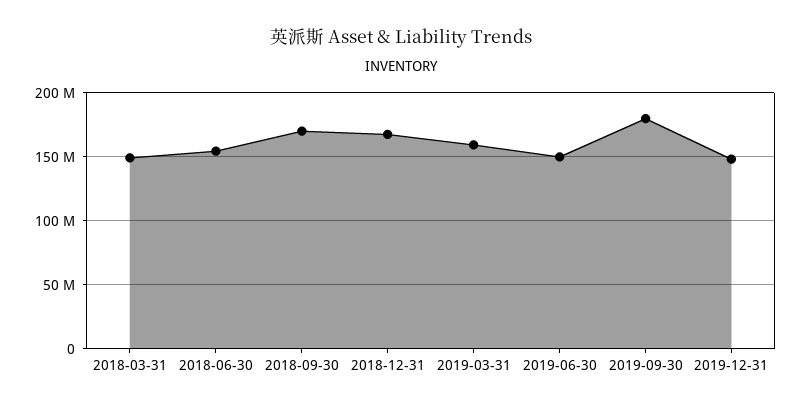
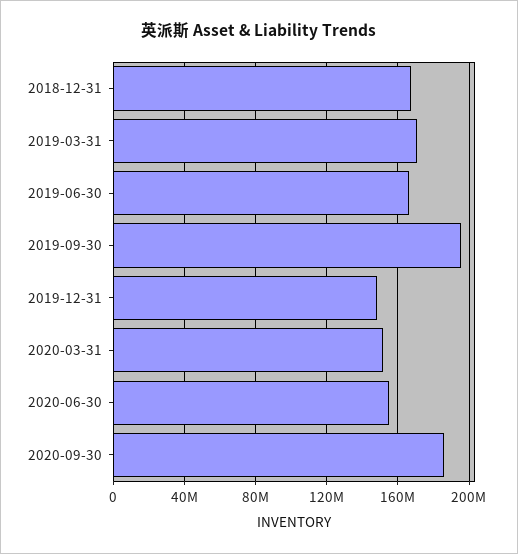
2018-03-31: 150000000 -> none
2018-06-30: 155000000 -> none
2018-09-30: 170000000 -> none
2019-03-31: 160000000 -> 170000000
2019-06-30: 150000000 -> 165000000
2019-09-30: 180000000 -> 195000000
2020-03-31: none -> 150000000
2020-06-30: none -> 155000000
2020-09-30: none -> 185000000

